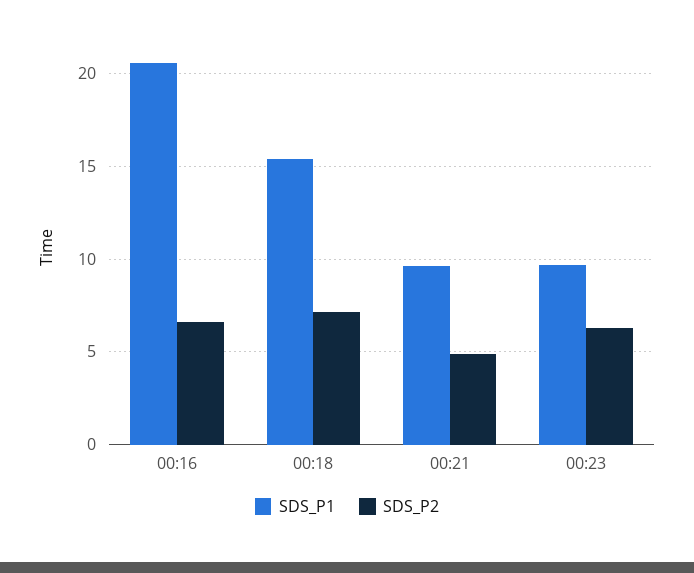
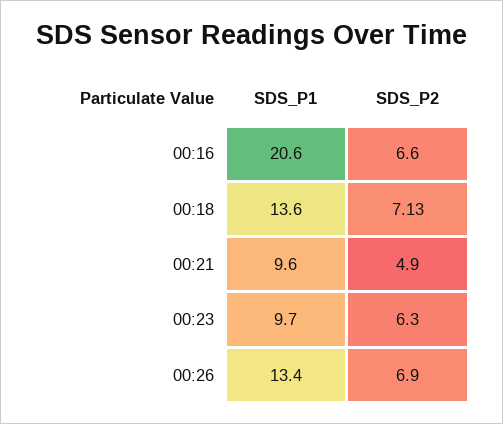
SDS_P1, 00:18: 15.5 -> 13.6
SDS_P1, 00:26: none -> 13.4
SDS_P2, 00:26: none -> 6.9

